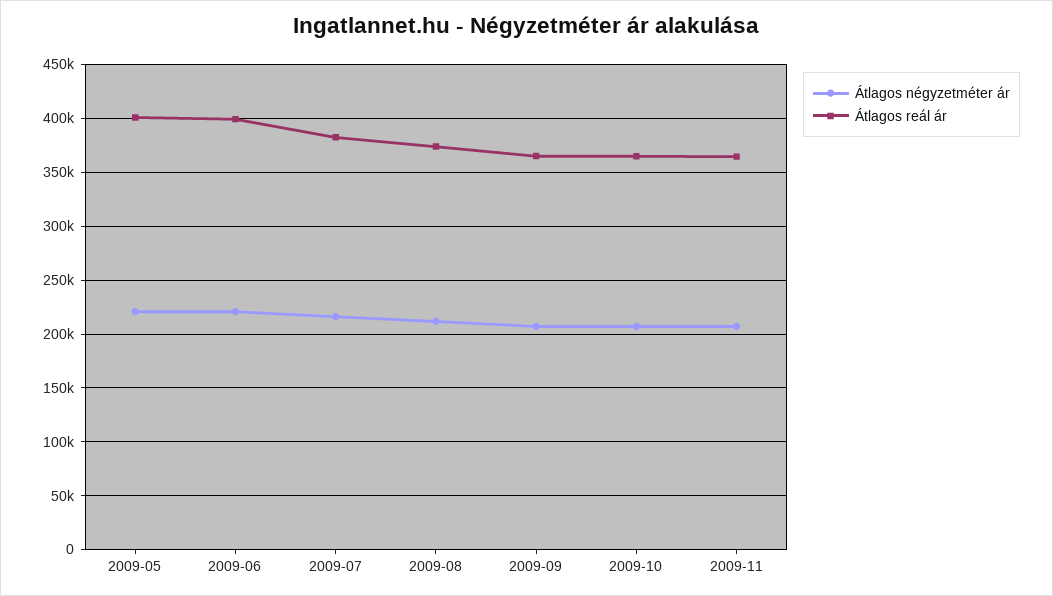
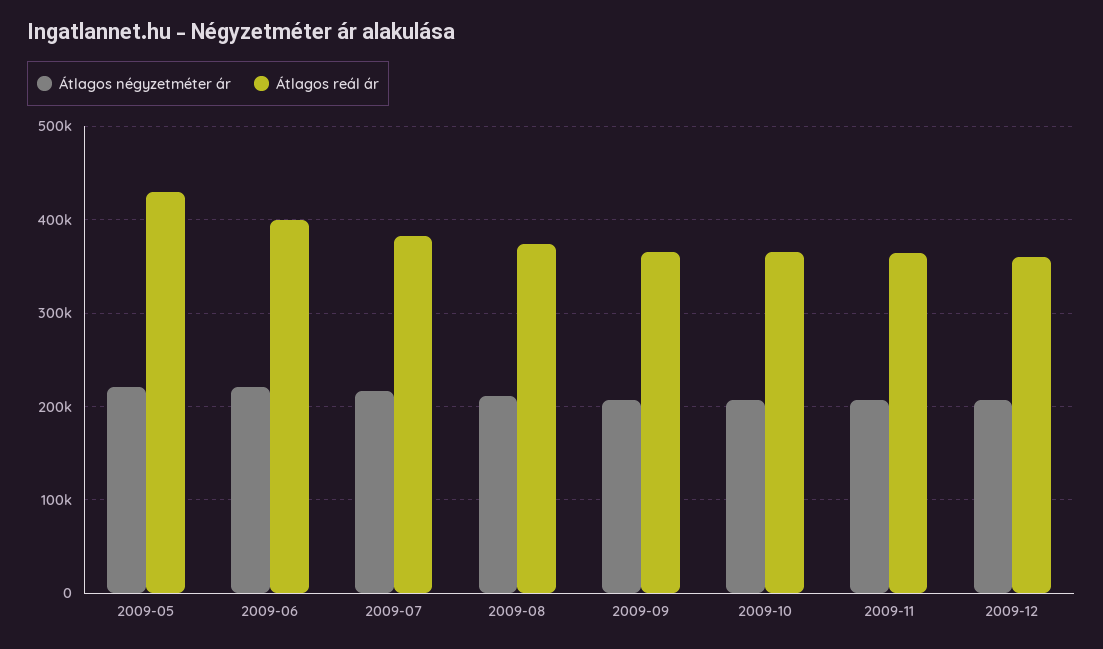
Átlagos reál ár, 2009-05: 400000 -> 430000
Átlagos négyzetméter ár, 2009-12: none -> 210000
Átlagos reál ár, 2009-12: none -> 360000

